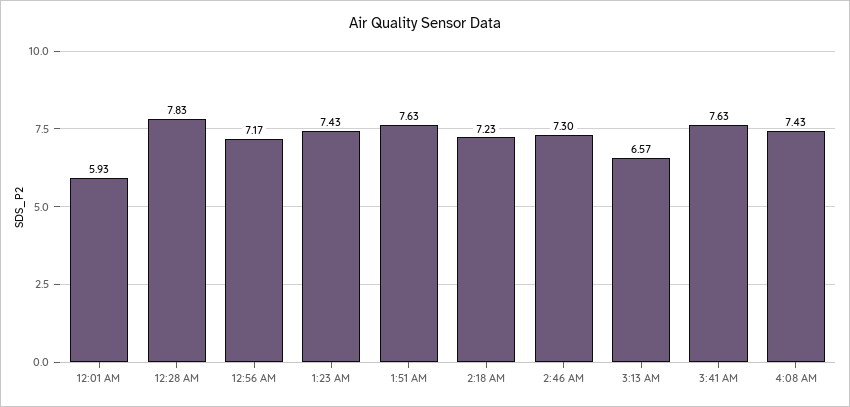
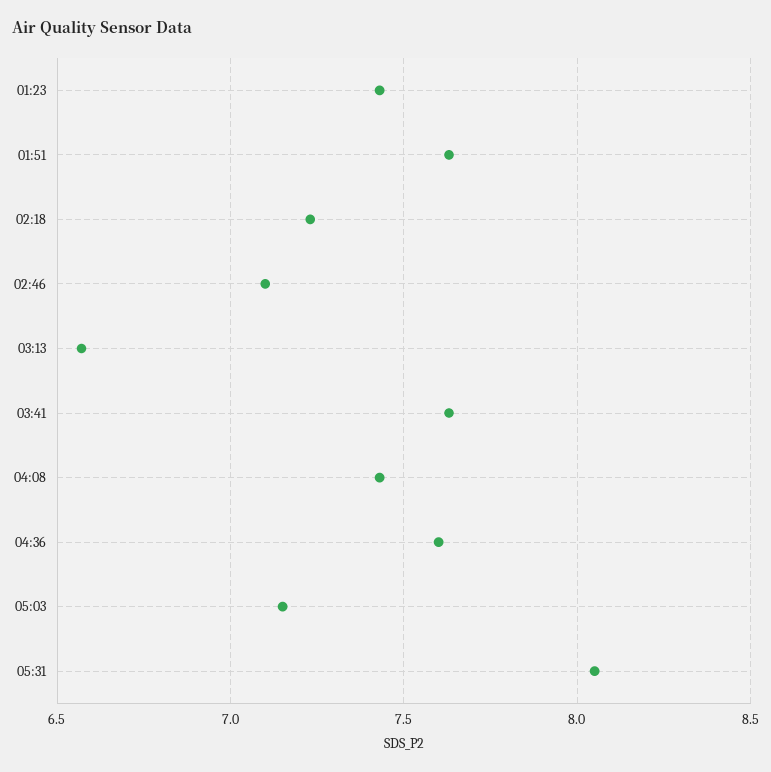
12:01 AM: 5.93 -> none
12:28 AM: 7.83 -> none
12:56 AM: 7.17 -> none
2:46 AM: 7.3 -> 7.1
04:36: none -> 7.6
05:03: none -> 7.15
05:31: none -> 8.05

